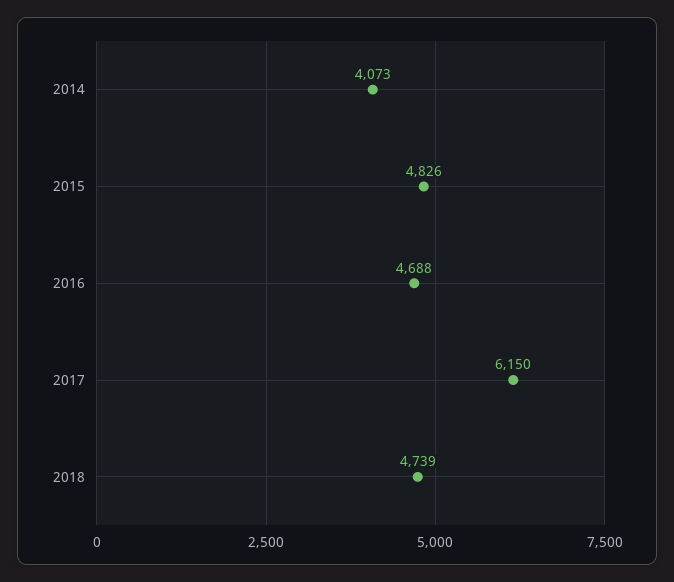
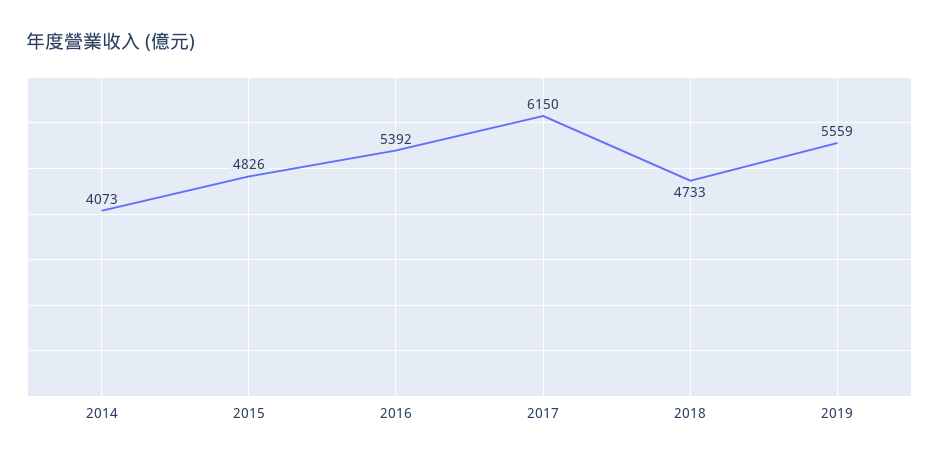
2016: 4688 -> 5392
2018: 4739 -> 4733
2019: none -> 5559

